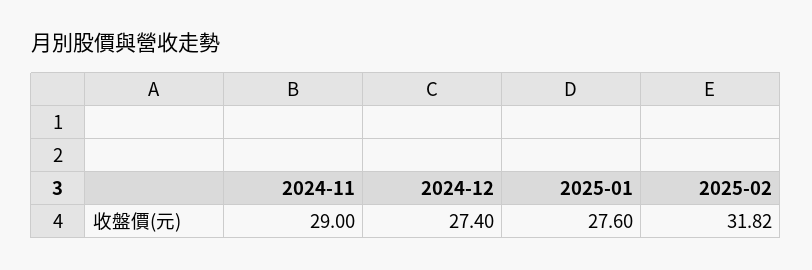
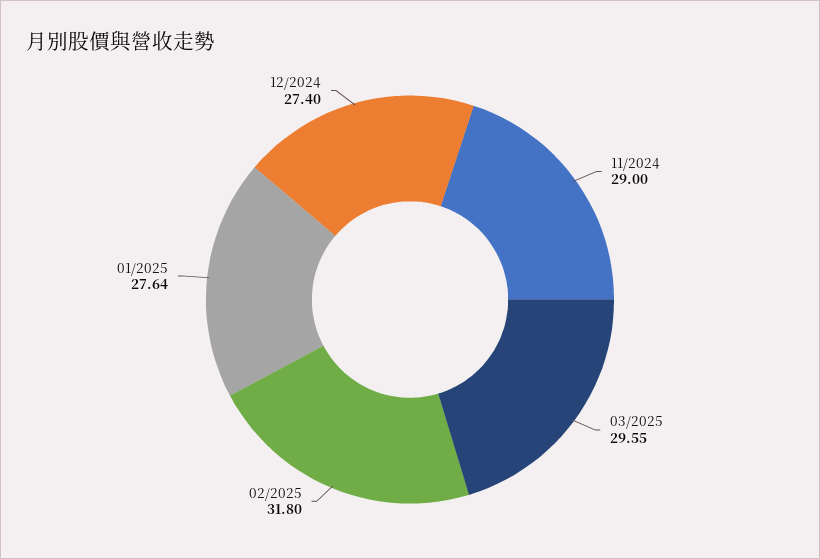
2025-01: 27.6 -> 27.64
2025-02: 31.82 -> 31.8
03/2025: none -> 29.55

